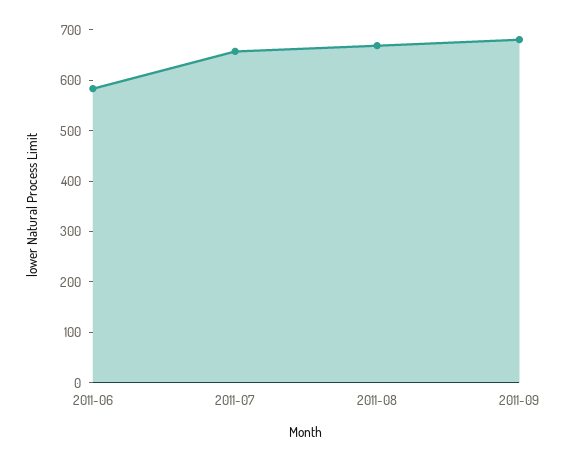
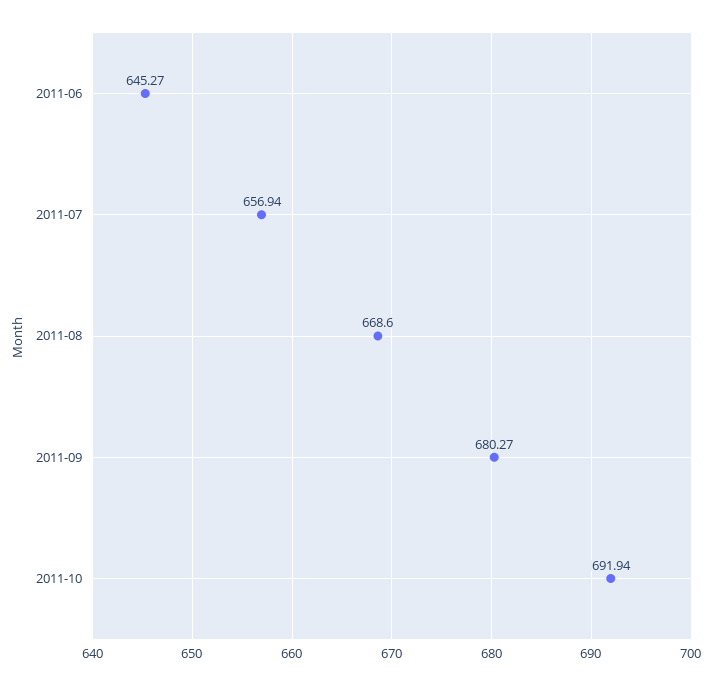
2011-06: 580 -> 645.27
2011-10: none -> 691.94

